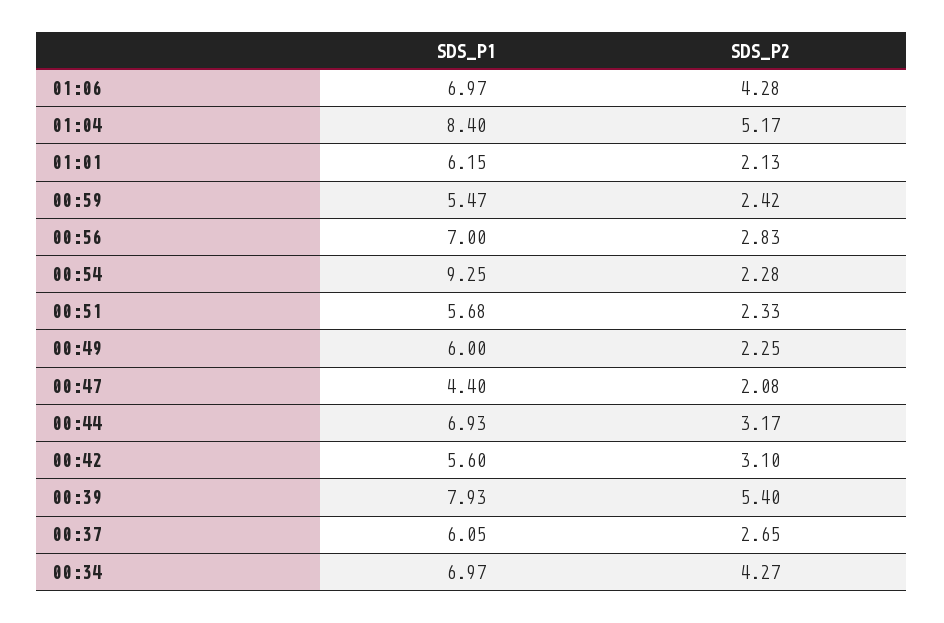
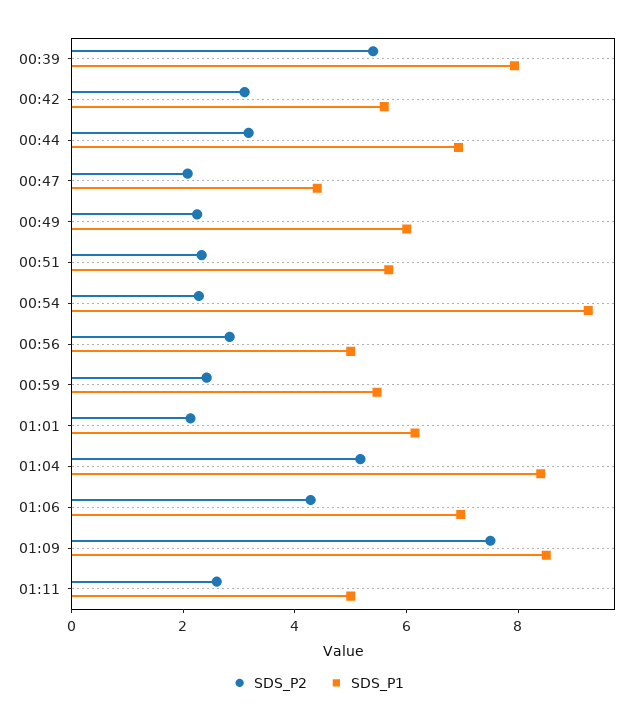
SDS_P1, 00:56: 7 -> 5
SDS_P1, 00:37: 6.05 -> none
SDS_P2, 00:37: 2.65 -> none
SDS_P1, 00:34: 6.97 -> none
SDS_P2, 00:34: 4.27 -> none
SDS_P2, 01:09: none -> 7.5
SDS_P1, 01:09: none -> 8.5
SDS_P2, 01:11: none -> 2.5
SDS_P1, 01:11: none -> 5

